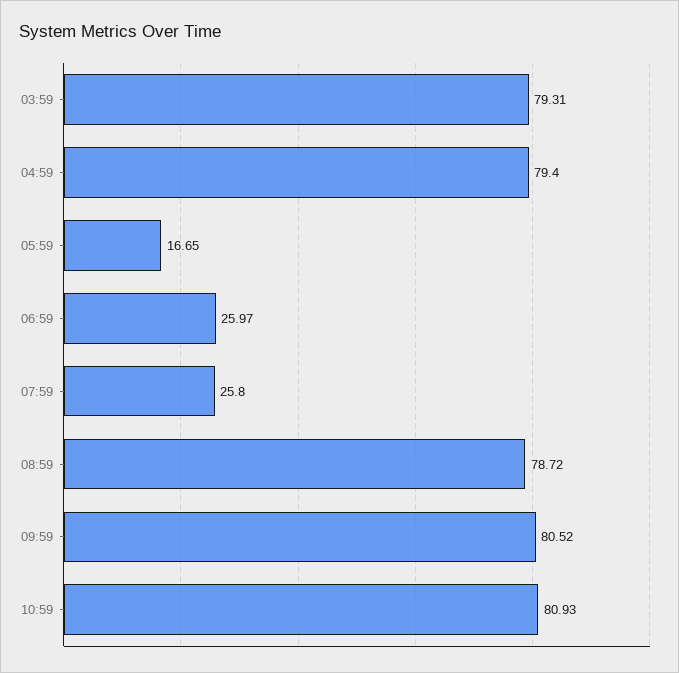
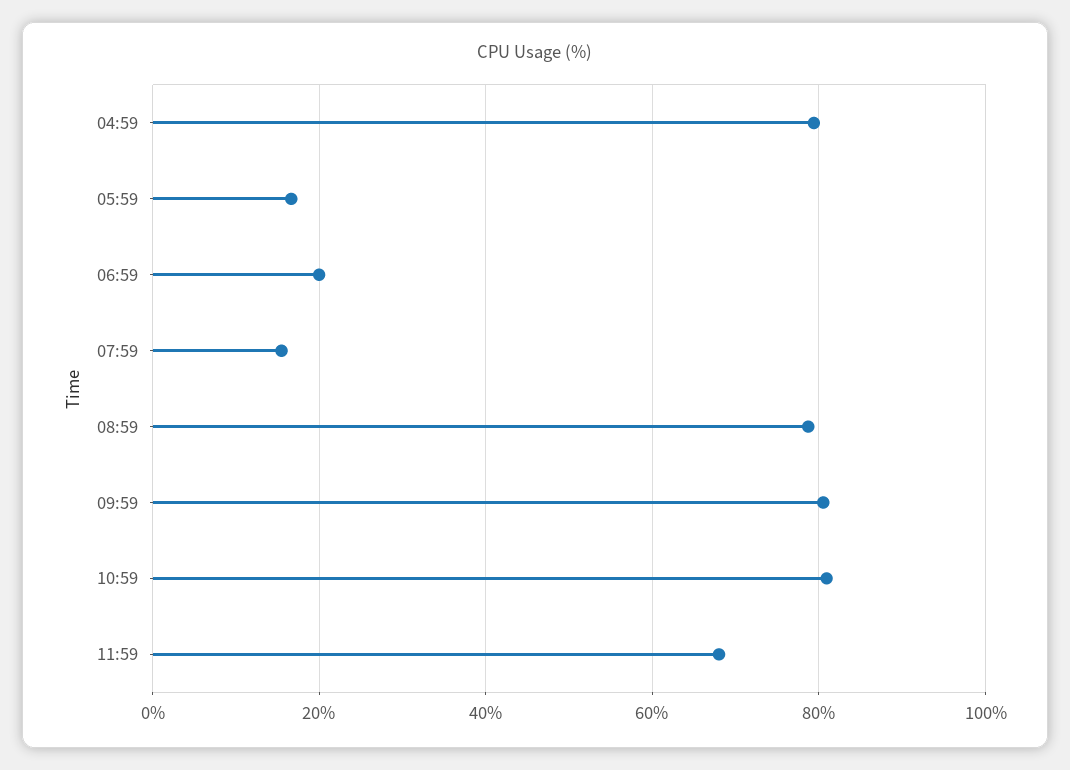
03:59: 79.31 -> none
06:59: 25.97 -> 20
07:59: 25.8 -> 16
11:59: none -> 68

